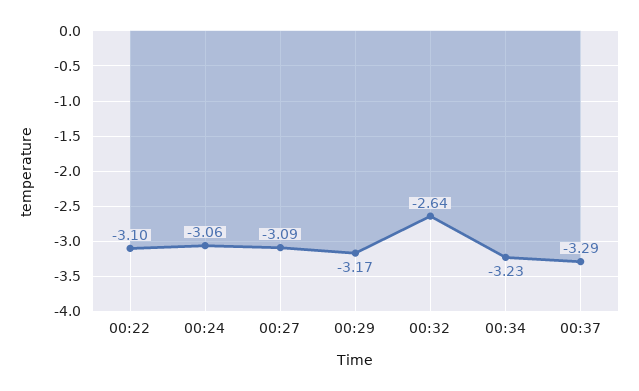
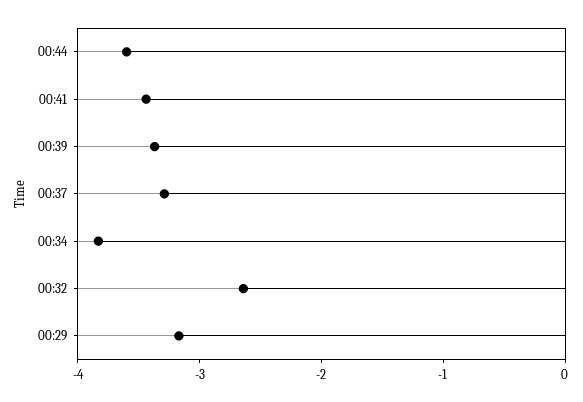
00:22: -3.1 -> none
00:24: -3.06 -> none
00:27: -3.09 -> none
00:34: -3.23 -> -3.8
00:44: none -> -3.6
00:41: none -> -3.4
00:39: none -> -3.4

